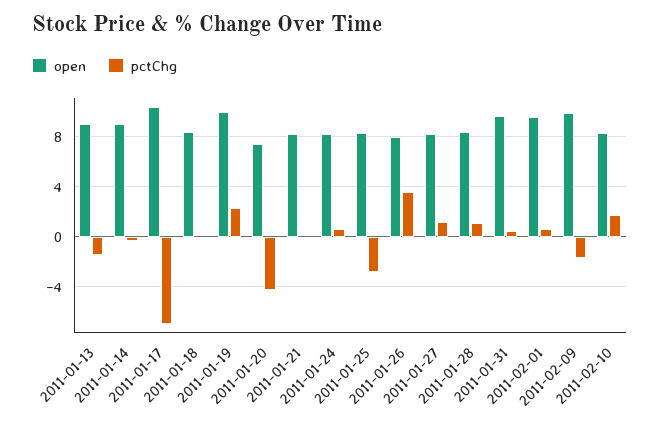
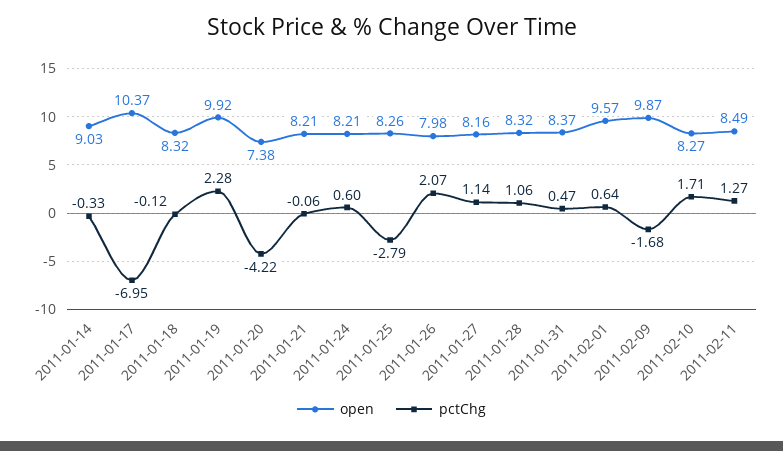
open, 2011-01-13: 9 -> none
pctChg, 2011-01-13: -1.5 -> none
pctChg, 2011-01-26: 3.5 -> 2.07
open, 2011-01-31: 9.5 -> 8.37
open, 2011-02-11: none -> 8.49
pctChg, 2011-02-11: none -> 1.27

